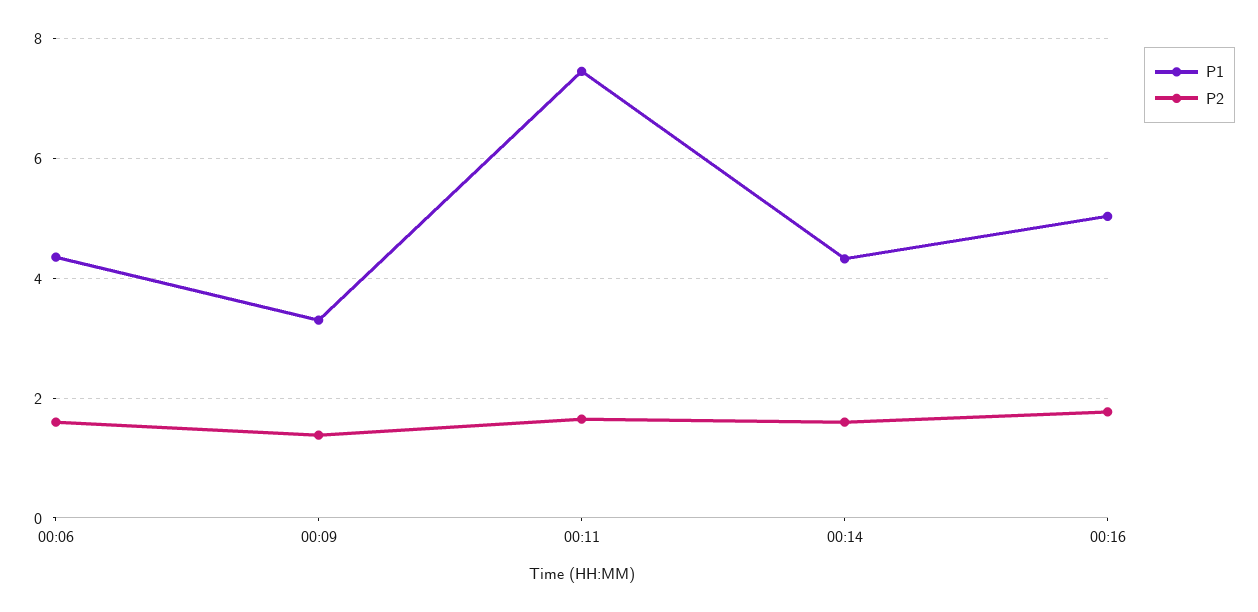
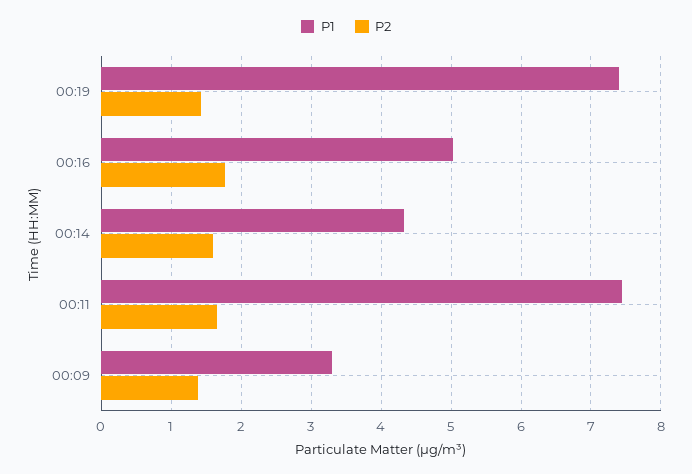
P1, 00:06: 4.4 -> none
P2, 00:06: 1.6 -> none
P1, 00:19: none -> 7.4
P2, 00:19: none -> 1.4

